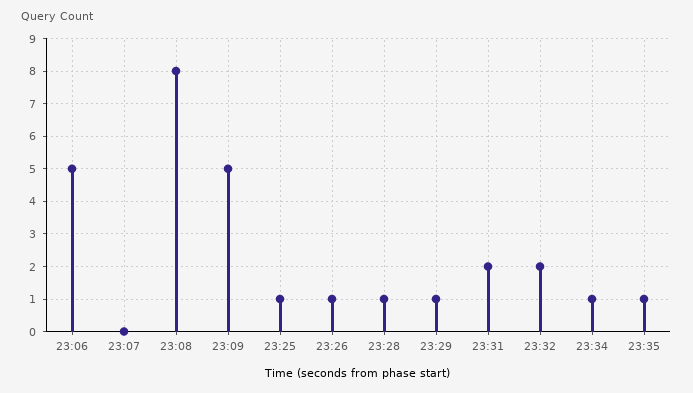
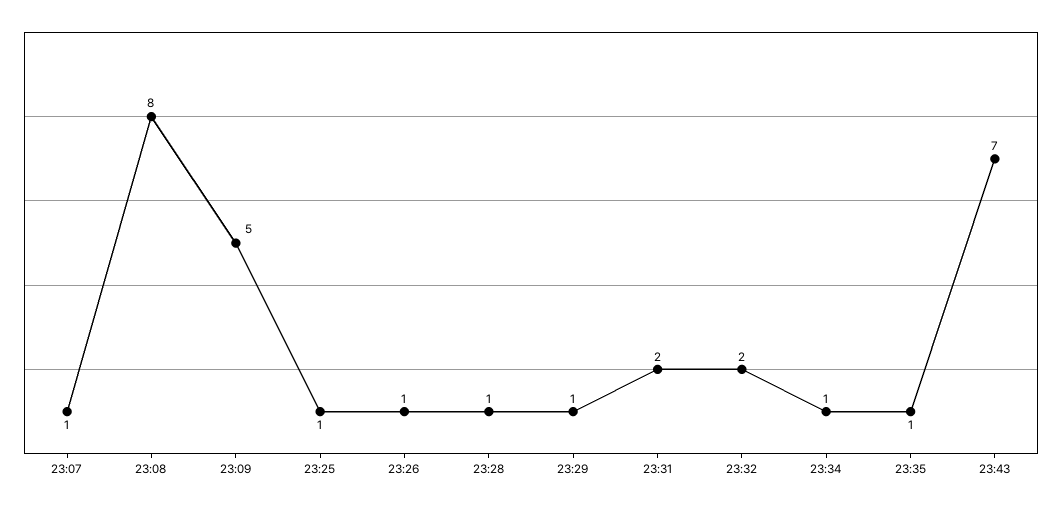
23:06: 5 -> none
23:07: 0 -> 1
23:43: none -> 7

